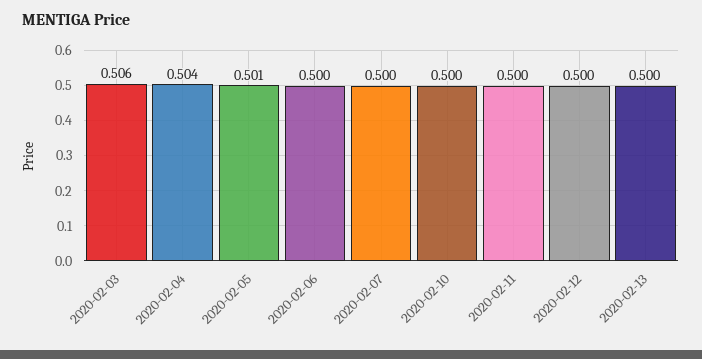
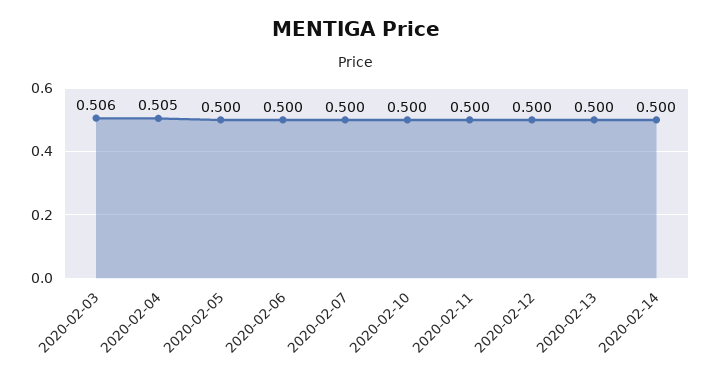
2020-02-04: 0.504 -> 0.505
2020-02-05: 0.501 -> 0.5
2020-02-14: none -> 0.5

